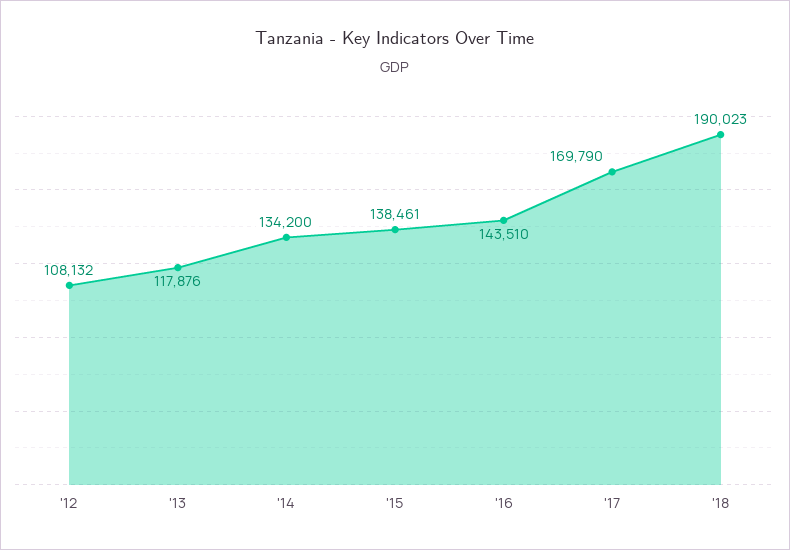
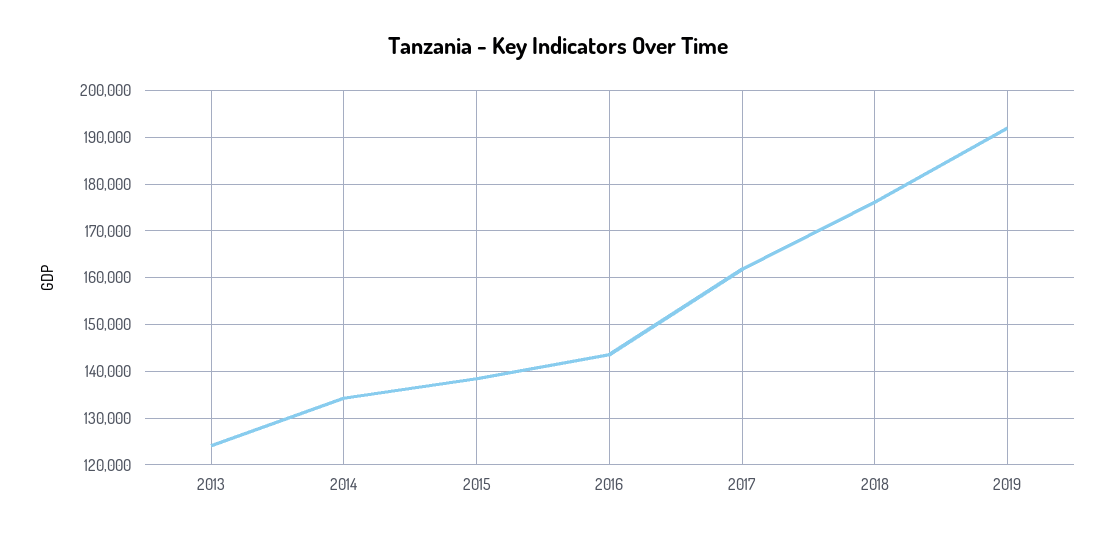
'12: 108132 -> none
'13: 117876 -> 124000
'17: 169790 -> 162000
'18: 190023 -> 176000
2019: none -> 192000

